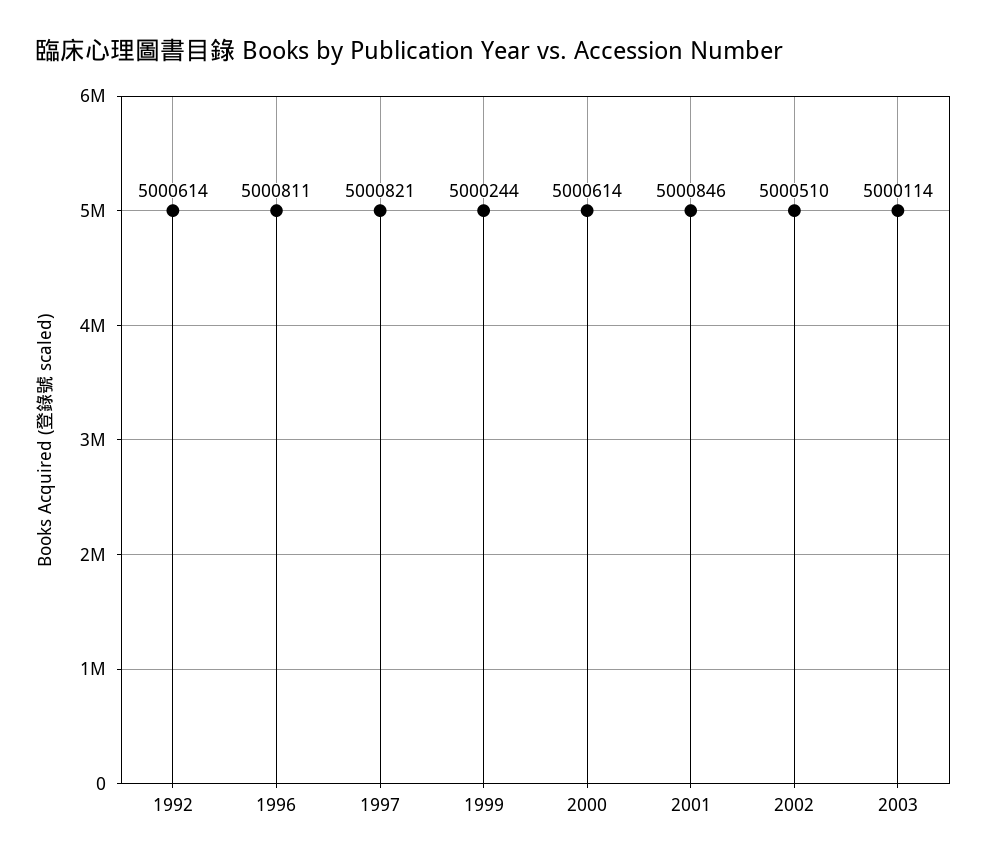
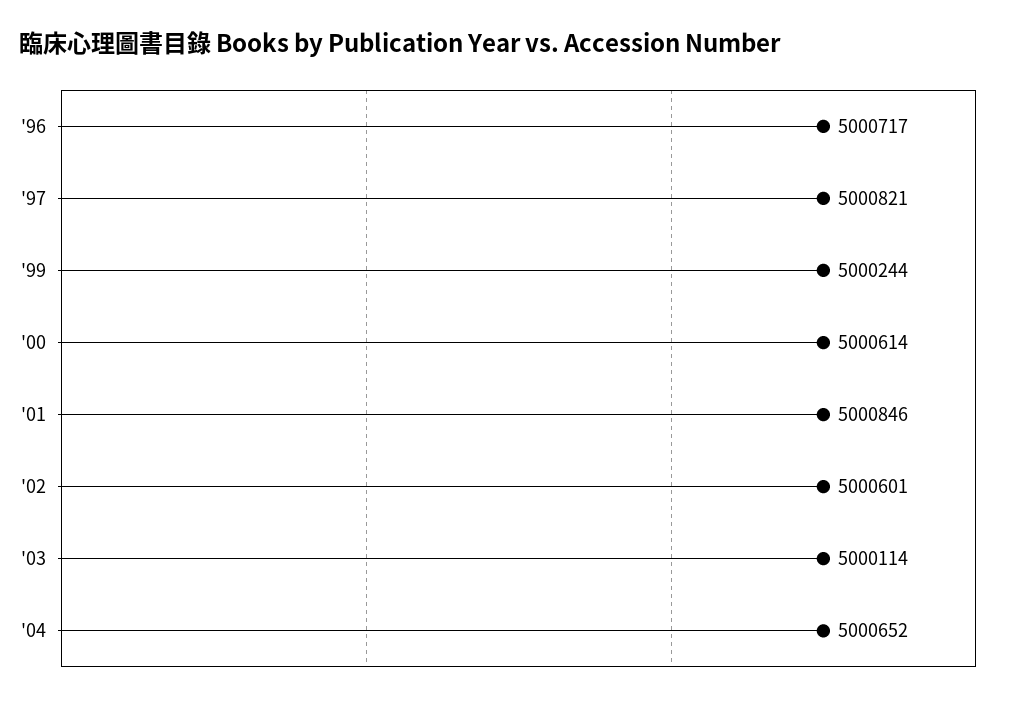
1992: 5000614 -> none
1996: 5000811 -> 5000717
2002: 5000510 -> 5000601
'04: none -> 5000652

